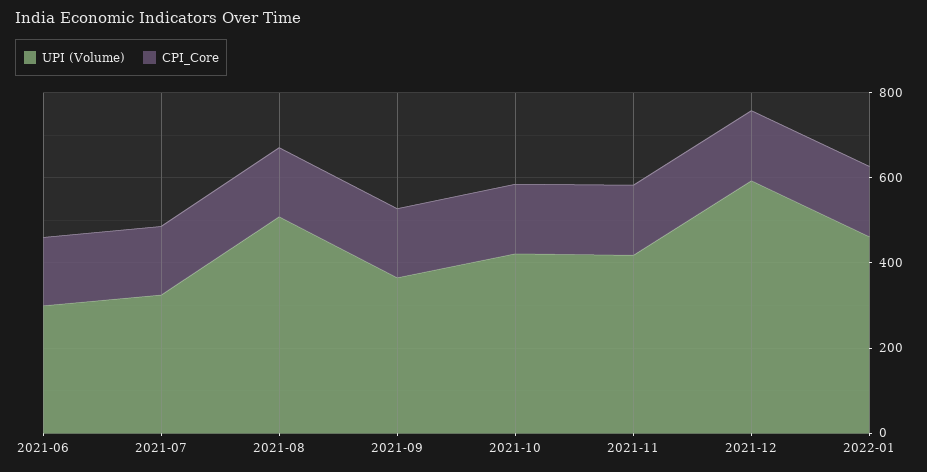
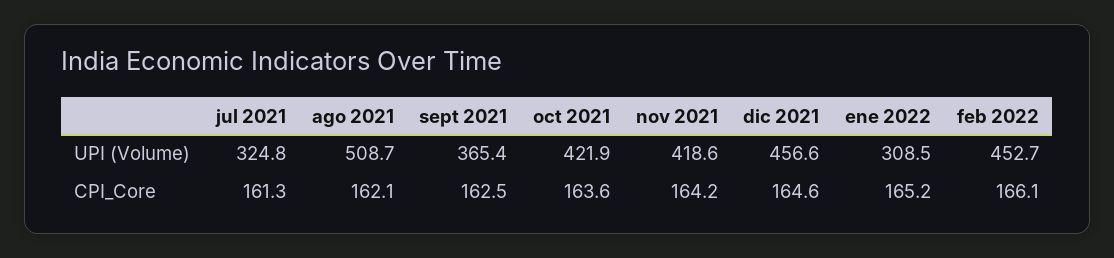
UPI (Volume), 2021-06: 300 -> none
CPI_Core, 2021-06: 150 -> none
UPI (Volume), 2021-12: 600 -> 456.6
UPI (Volume), 2022-01: 450 -> 308.5
UPI (Volume), feb 2022: none -> 452.7
CPI_Core, feb 2022: none -> 166.1

